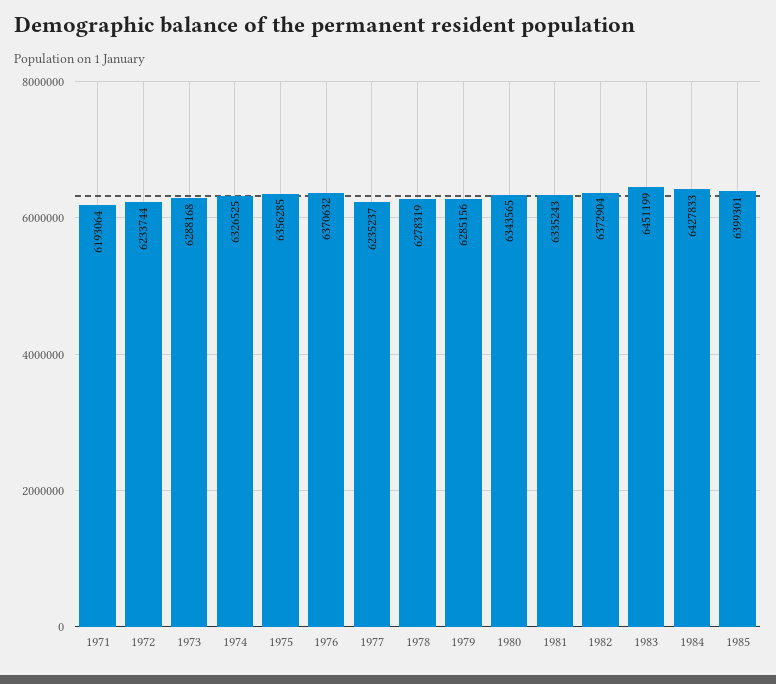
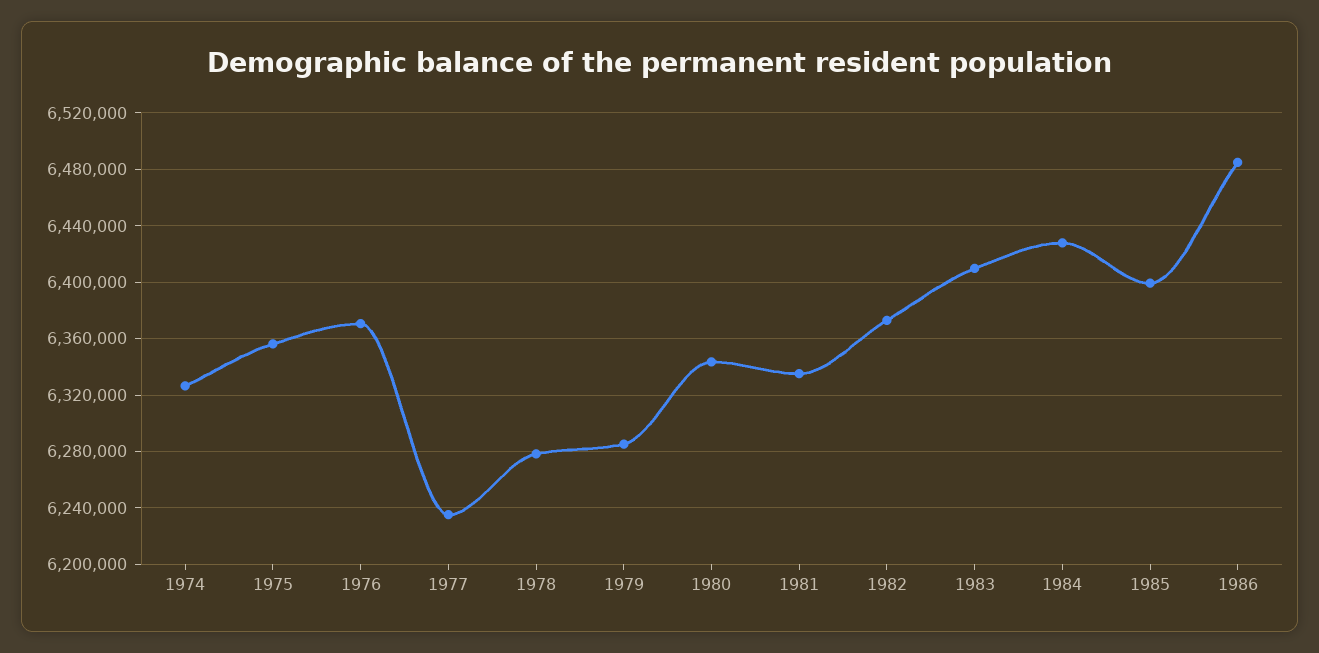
1971: 6193064 -> none
1972: 6233744 -> none
1973: 6288168 -> none
1983: 6451199 -> 6410000
1986: none -> 6485000

